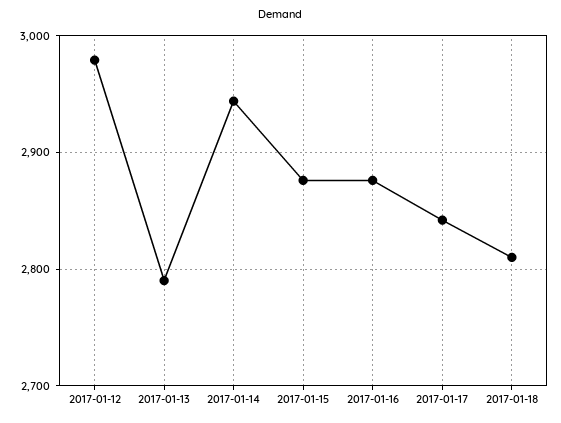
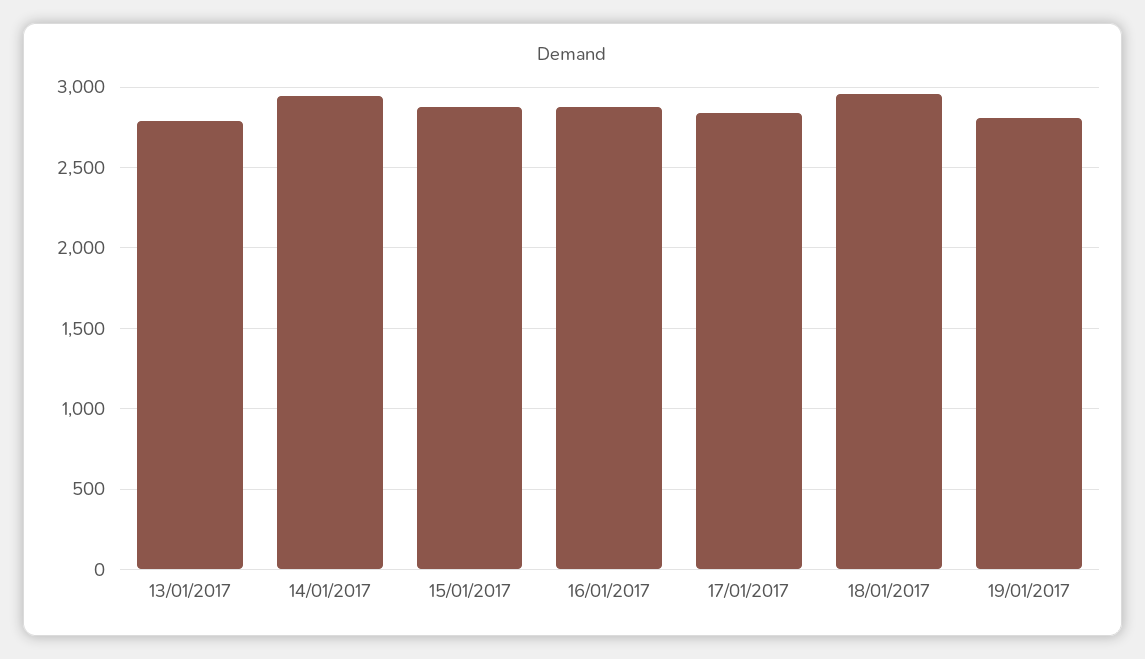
2017-01-12: 2980 -> none
2017-01-18: 2810 -> 2950
19/01/2017: none -> 2800

